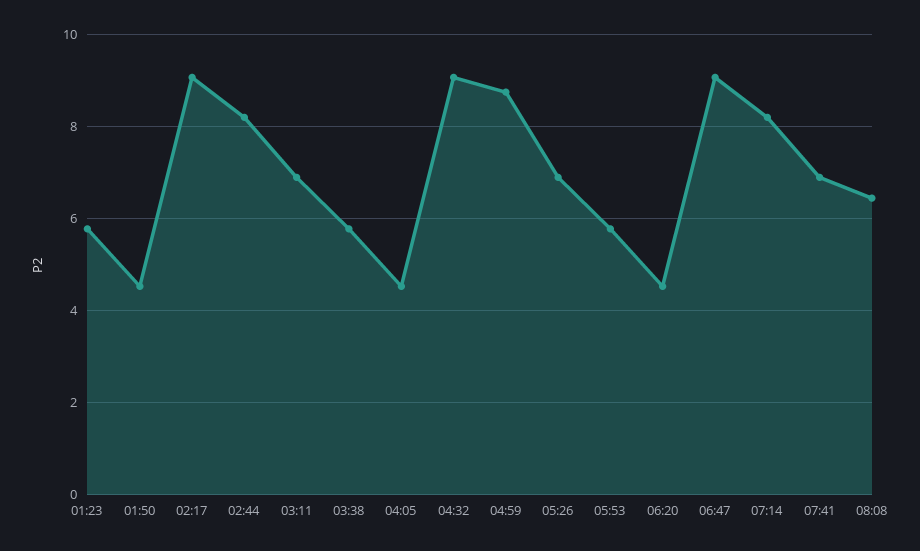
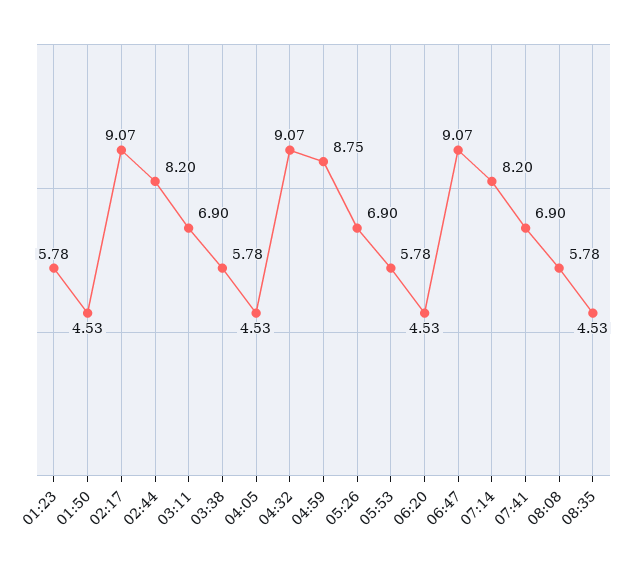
08:08: 6.4 -> 5.78
08:35: none -> 4.53

